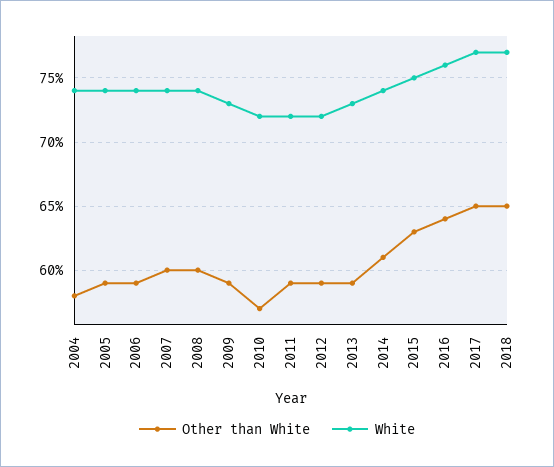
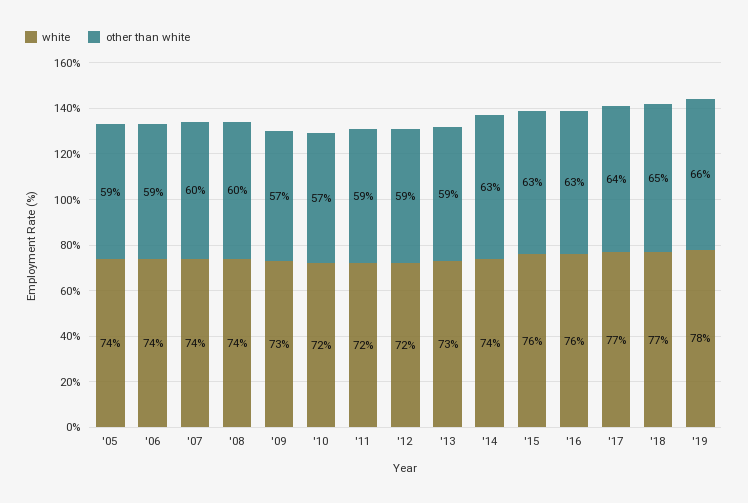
Other than White, 2004: 58 -> none
White, 2004: 74 -> none
Other than White, 2009: 59 -> 57
Other than White, 2014: 61 -> 63
White, 2015: 75 -> 76
Other than White, 2016: 64 -> 63
Other than White, 2017: 65 -> 64
White, '19: none -> 78
Other than White, '19: none -> 66

